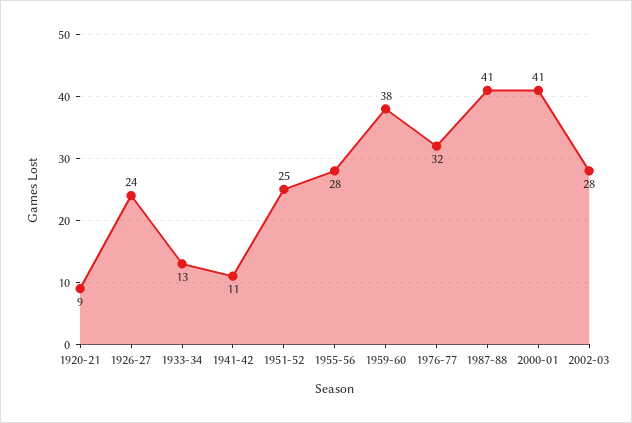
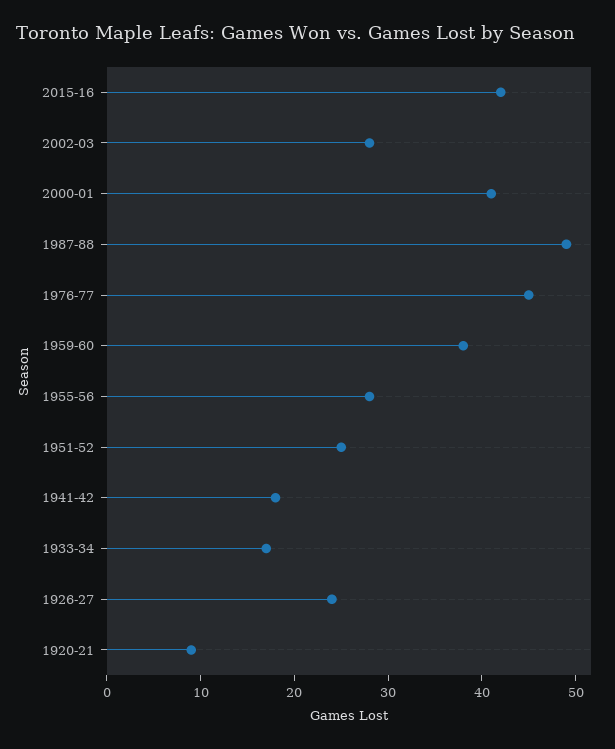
1933-34: 13 -> 17
1941-42: 11 -> 18
1976-77: 32 -> 45
1987-88: 41 -> 49
2015-16: none -> 42

